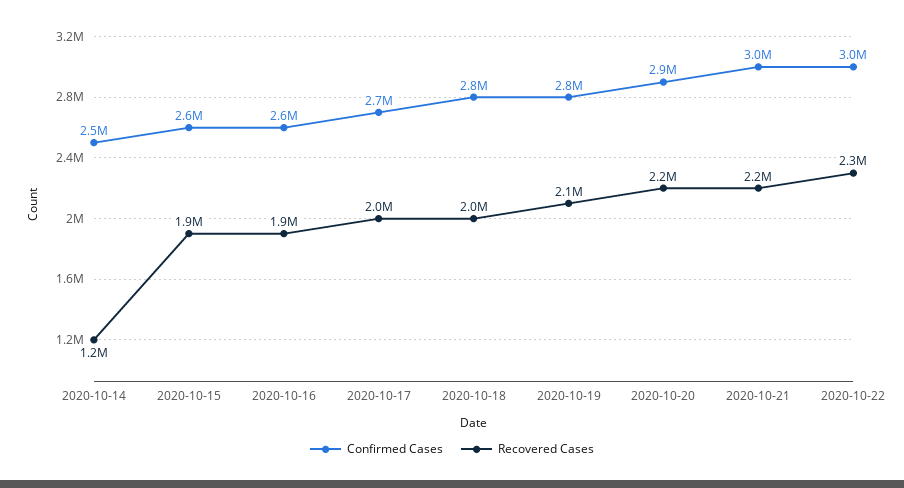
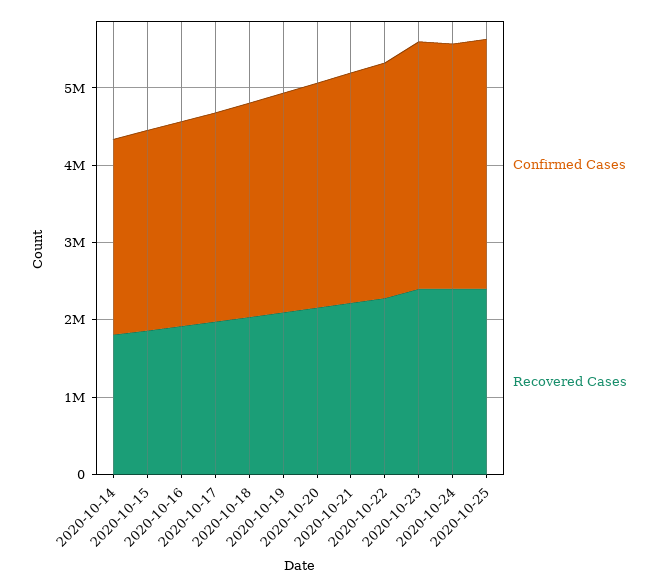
Recovered Cases, 2020-10-14: 1200000 -> 1800000
Confirmed Cases, 2020-10-23: none -> 3200000
Recovered Cases, 2020-10-23: none -> 2400000
Confirmed Cases, 2020-10-24: none -> 3200000
Recovered Cases, 2020-10-24: none -> 2400000
Confirmed Cases, 2020-10-25: none -> 3200000
Recovered Cases, 2020-10-25: none -> 2400000

